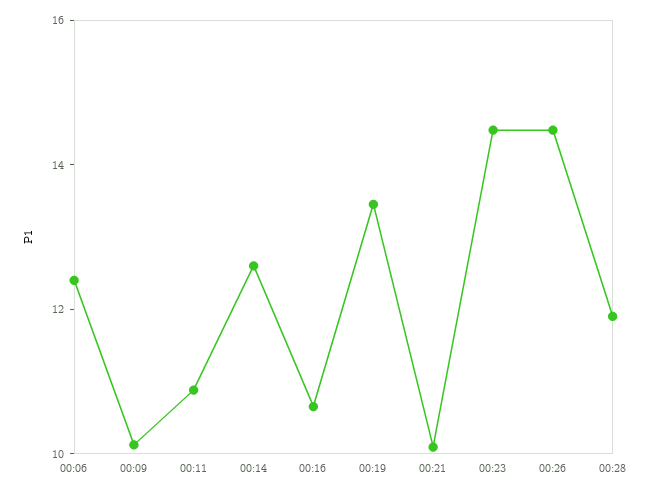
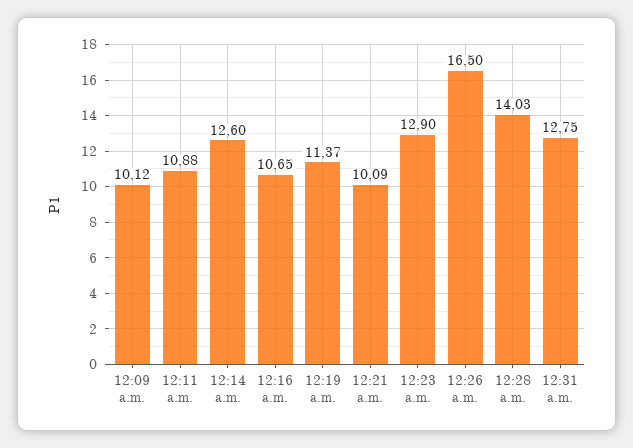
00:06: 12.5 -> none
00:19: 13.5 -> 11.37
00:23: 14.5 -> 12.9
00:26: 14.5 -> 16.5
00:28: 12 -> 14.03
12:31 a.m.: none -> 12.75

